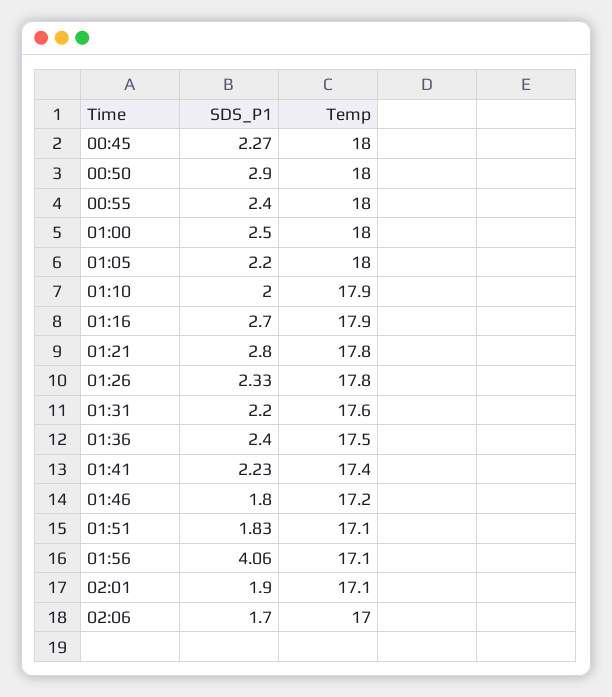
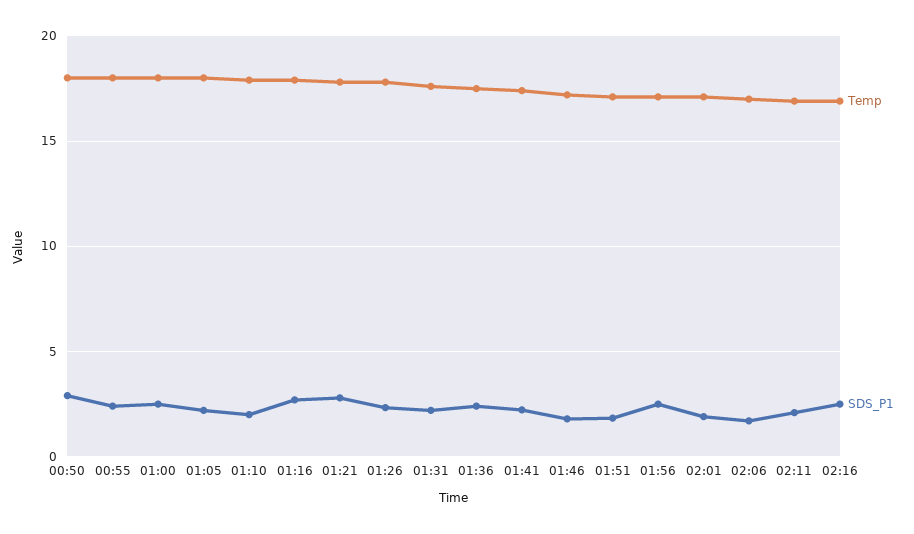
SDS_P1, 00:45: 2.27 -> none
Temp, 00:45: 18 -> none
SDS_P1, 01:56: 4.06 -> 2.5
Temp, 02:11: none -> 17
SDS_P1, 02:11: none -> 2
Temp, 02:16: none -> 17
SDS_P1, 02:16: none -> 2.5

